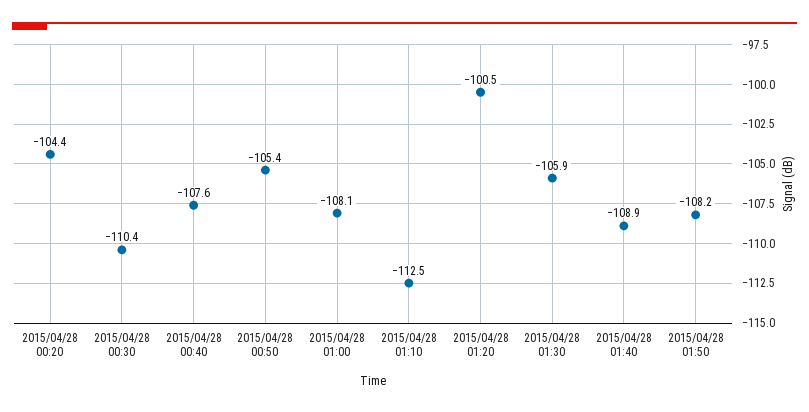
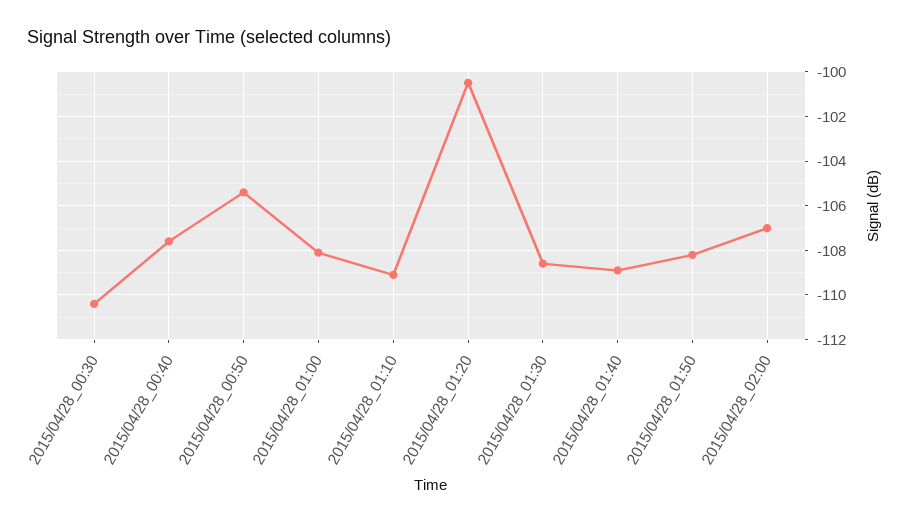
2015/04/28 00:20: -104.4 -> none
2015/04/28 01:10: -112.5 -> -109
2015/04/28 01:30: -105.9 -> -108.5
2015/04/28_02:00: none -> -107

